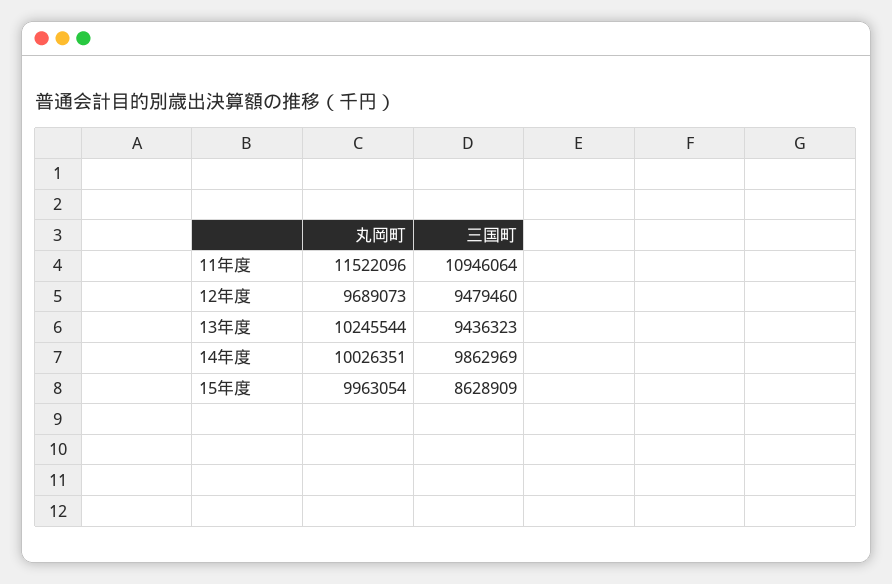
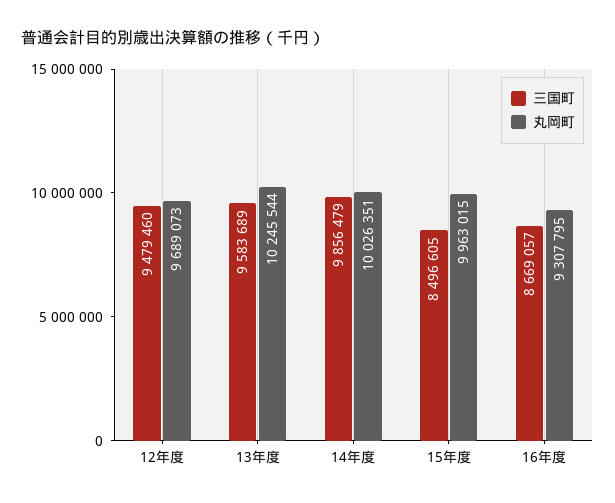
丸岡町, 11年度: 11522096 -> none
三国町, 11年度: 10946064 -> none
三国町, 13年度: 9436323 -> 9583689
三国町, 14年度: 9862969 -> 9856479
丸岡町, 15年度: 9963054 -> 9963015
三国町, 15年度: 8628909 -> 8496605
三国町, 16年度: none -> 8669057
丸岡町, 16年度: none -> 9307795

